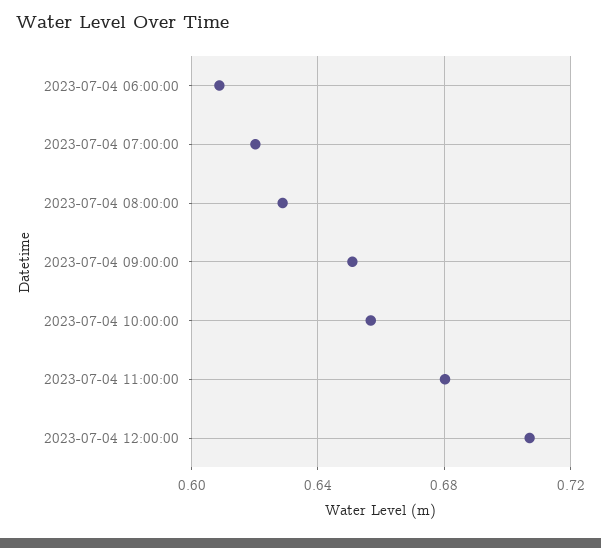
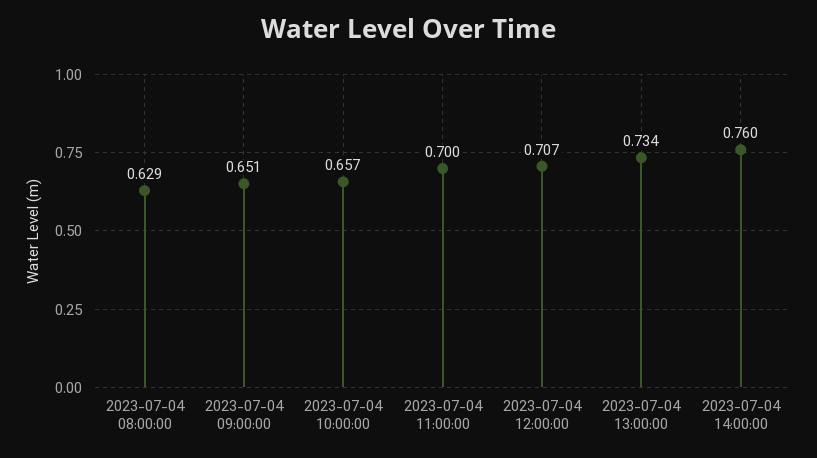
2023-07-04 06:00:00: 0.61 -> none
2023-07-04 07:00:00: 0.62 -> none
2023-07-04 11:00:00: 0.68 -> 0.7
2023-07-04 13:00:00: none -> 0.734
2023-07-04 14:00:00: none -> 0.76

